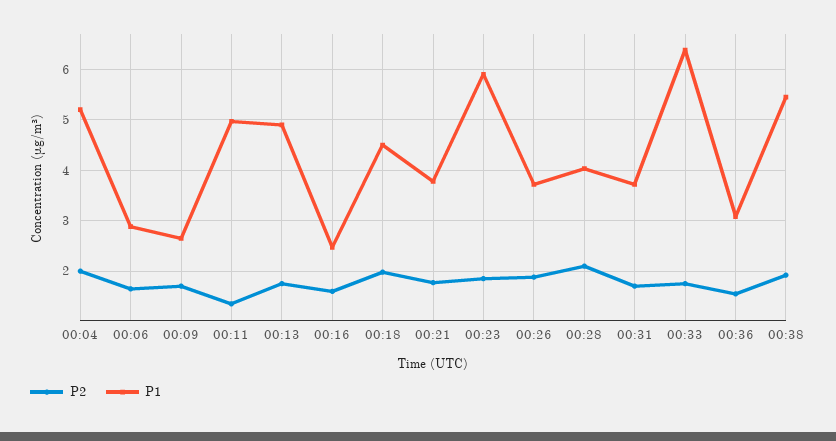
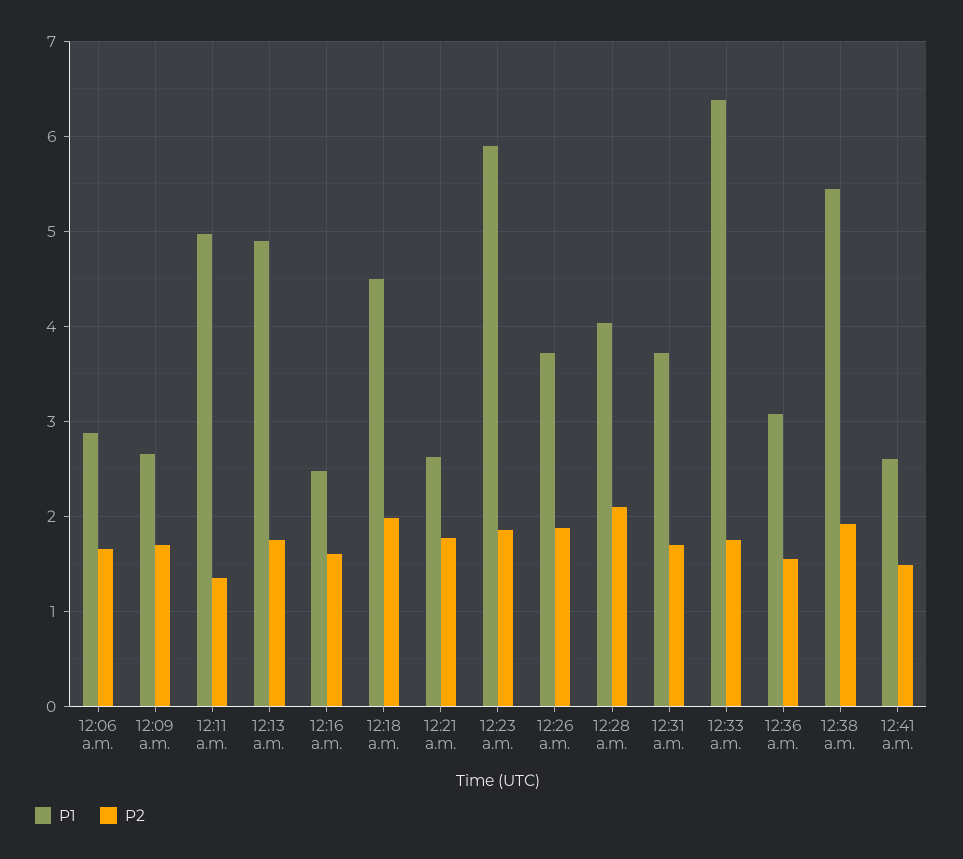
P2, 00:04: 2 -> none
P1, 00:04: 5.2 -> none
P1, 00:21: 3.8 -> 2.6
P1, 12:41 a.m.: none -> 2.6
P2, 12:41 a.m.: none -> 1.5

